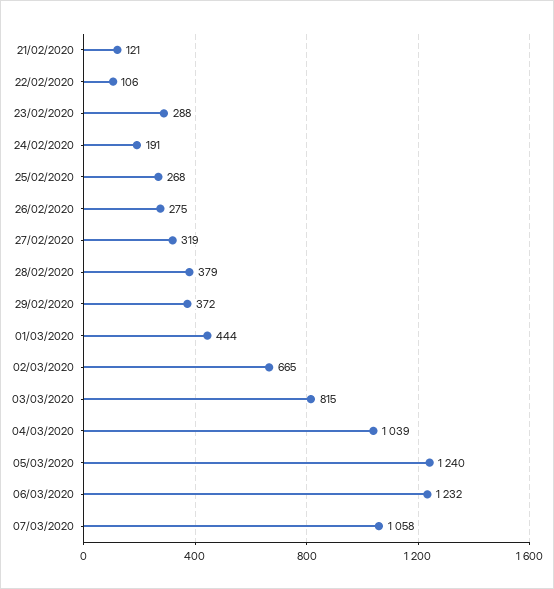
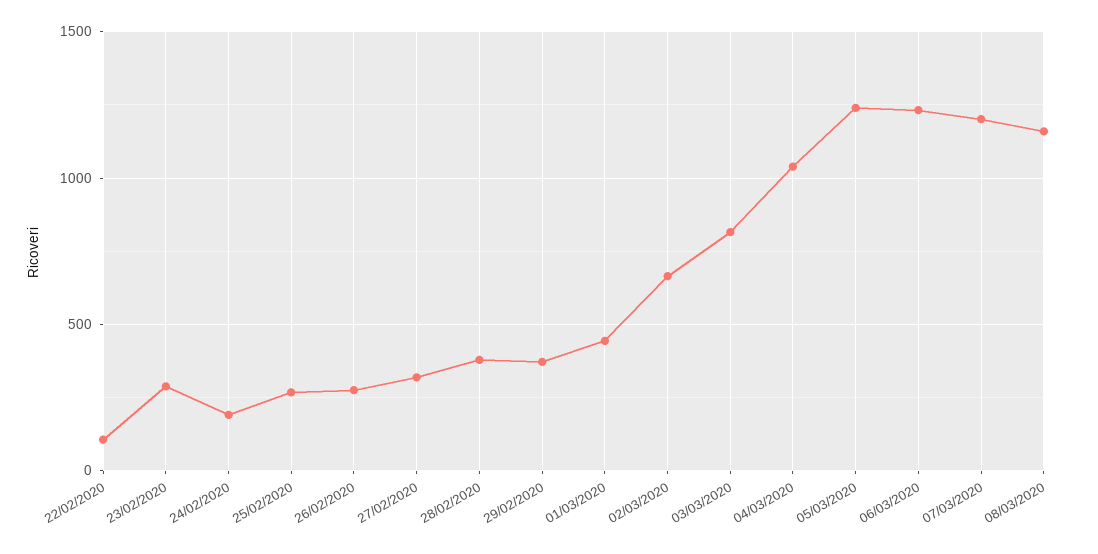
21/02/2020: 121 -> none
07/03/2020: 1058 -> 1200
08/03/2020: none -> 1150

